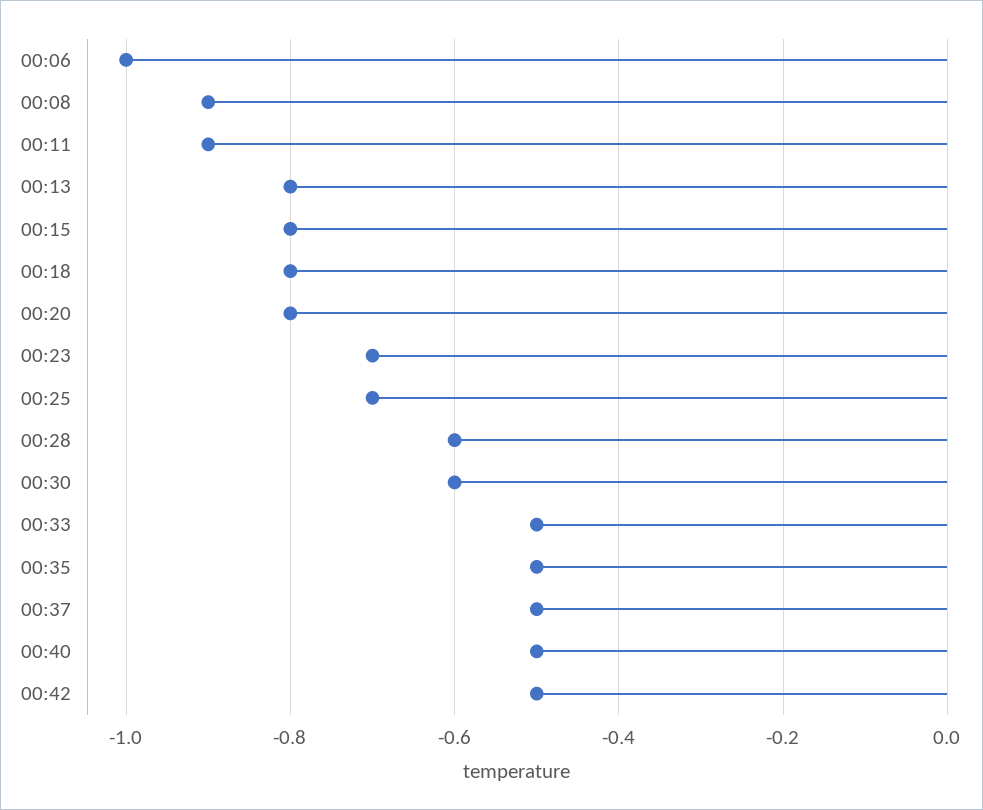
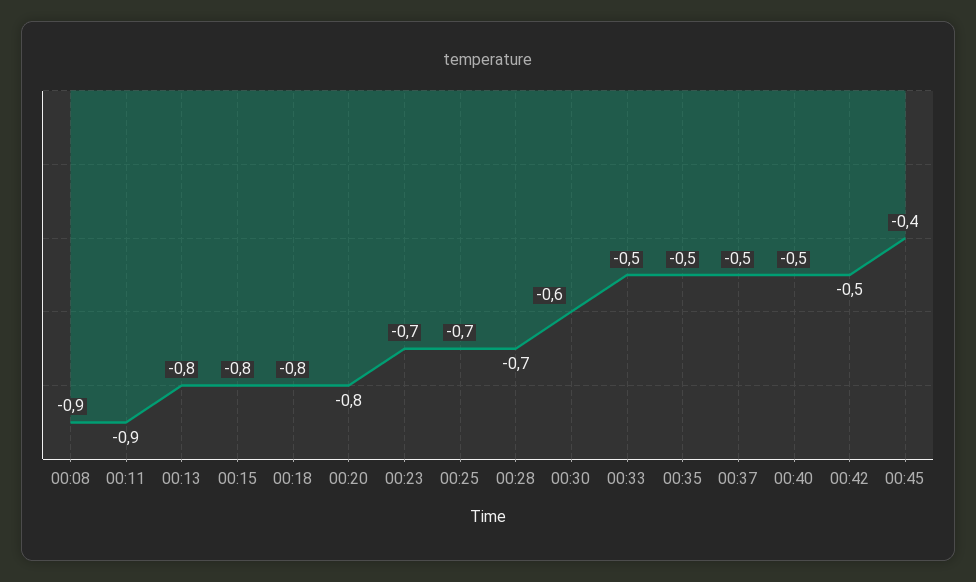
00:06: -1 -> none
00:28: -0.6 -> -0.7
00:45: none -> -0.4

